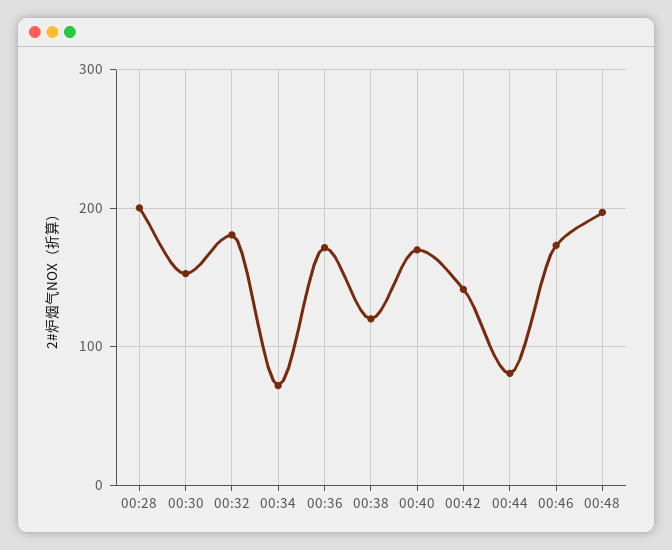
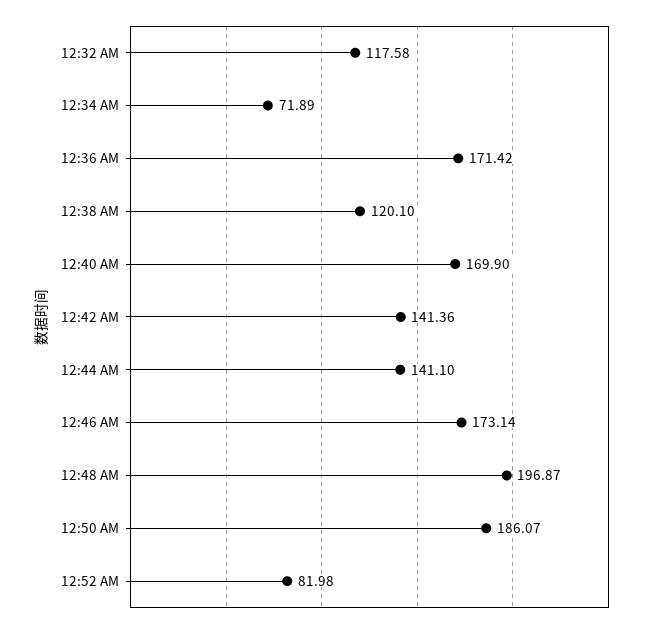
00:28: 200 -> none
00:30: 150 -> none
00:32: 180 -> 117.58
00:44: 80 -> 141.1
12:50 AM: none -> 186.07
12:52 AM: none -> 81.98

